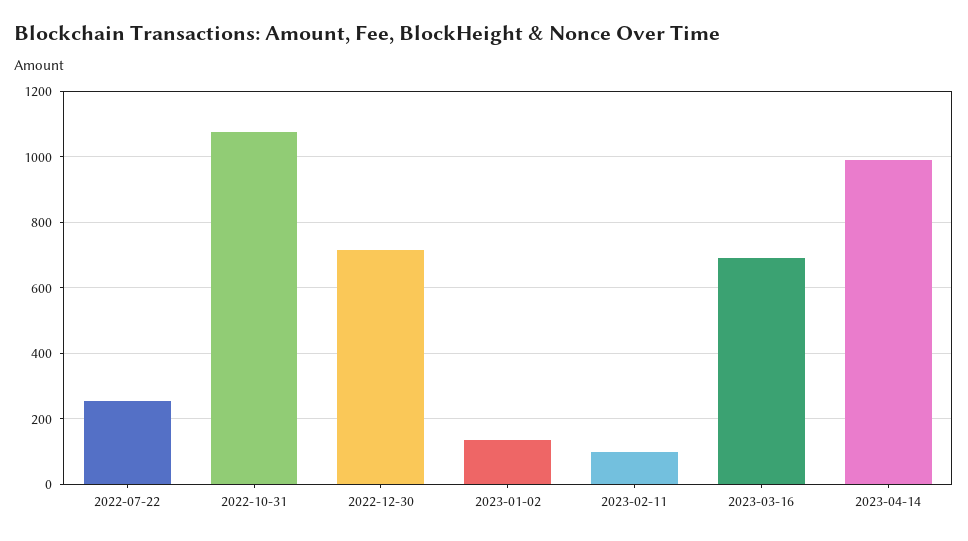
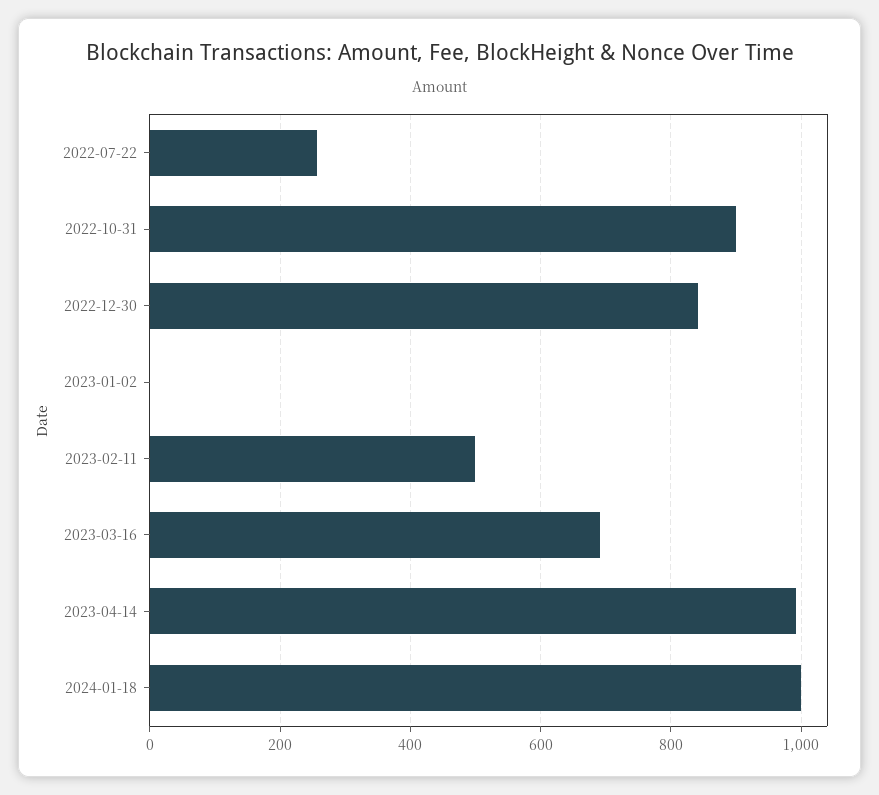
2022-10-31: 1080 -> 900
2022-12-30: 720 -> 840
2023-01-02: 140 -> 0
2023-02-11: 100 -> 500
2024-01-18: none -> 1000

